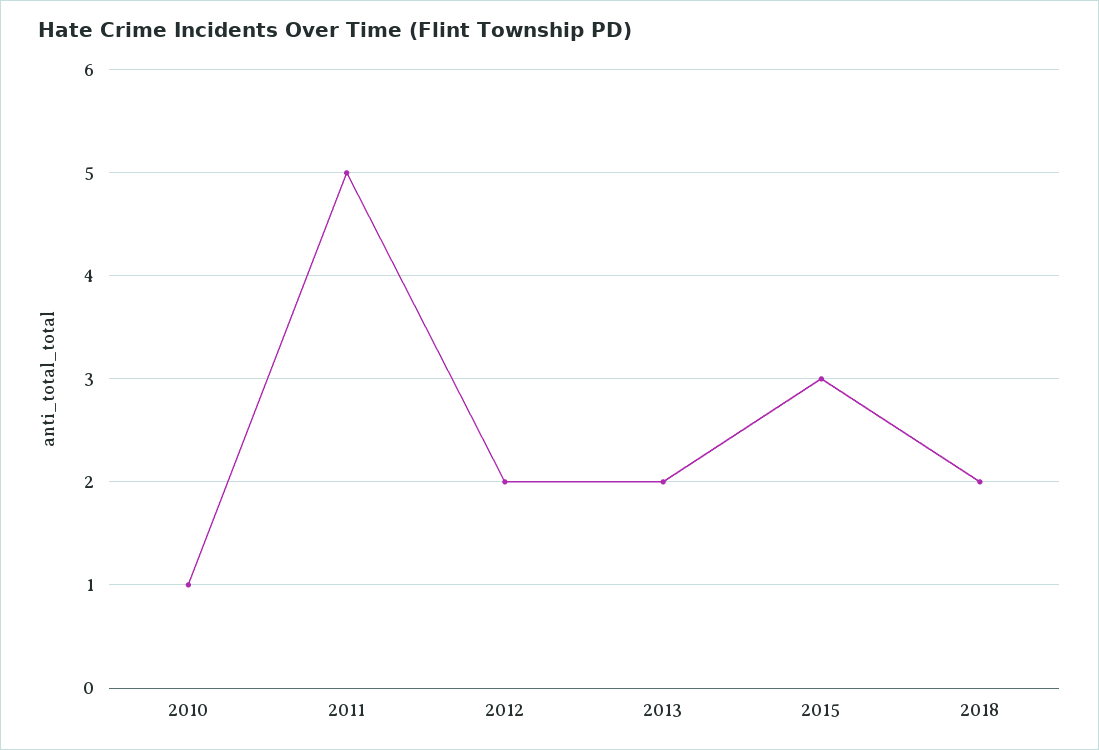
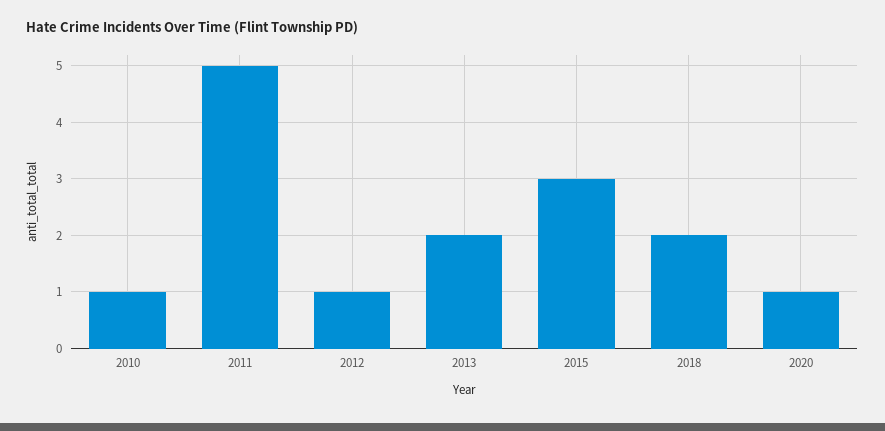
2012: 2 -> 1
2020: none -> 1

